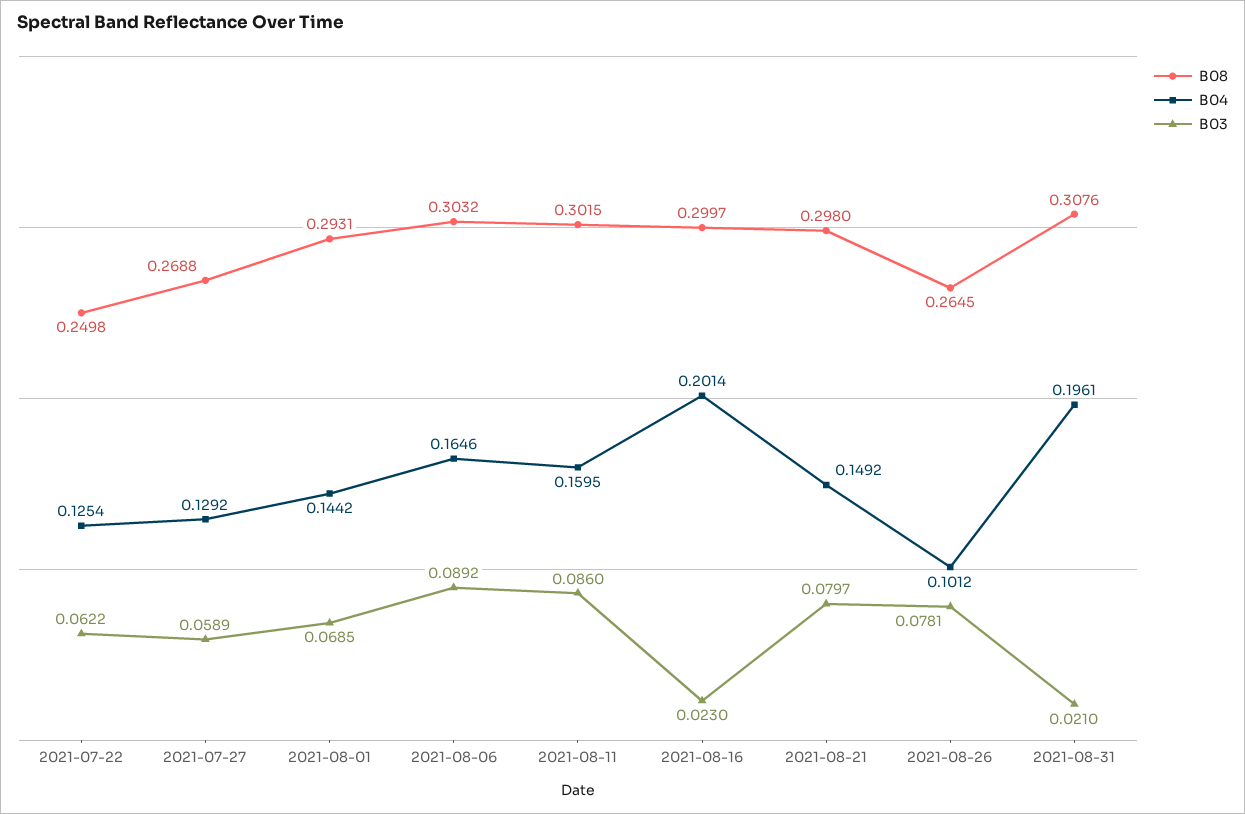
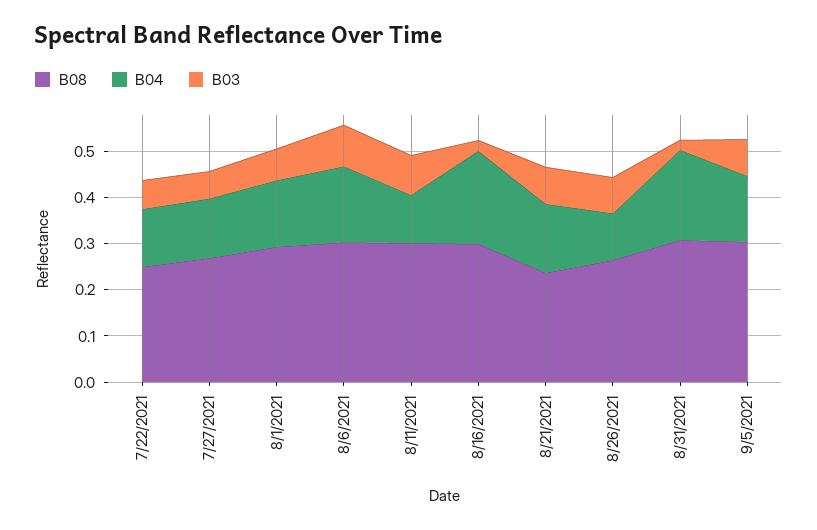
B04, 2021-08-11: 0.1595 -> 0.1
B08, 2021-08-21: 0.298 -> 0.24
B08, 9/5/2021: none -> 0.3
B04, 9/5/2021: none -> 0.14
B03, 9/5/2021: none -> 0.08

